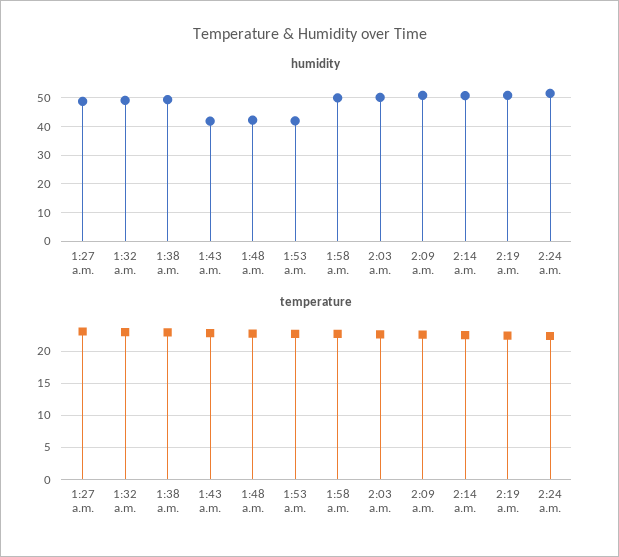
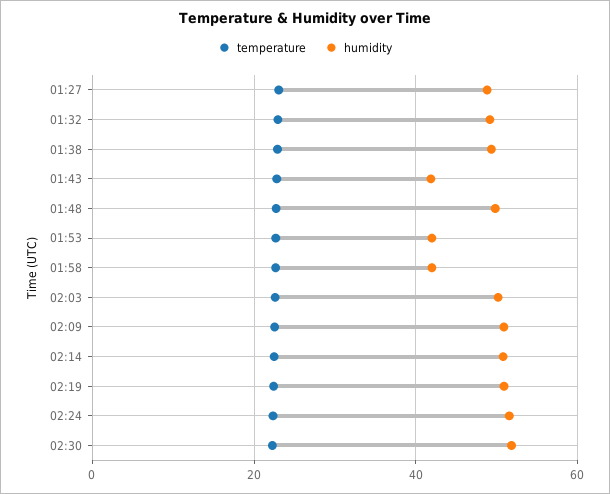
humidity, 1:48 a.m.: 42.5 -> 50
humidity, 1:58 a.m.: 50 -> 42
temperature, 02:30: none -> 22
humidity, 02:30: none -> 52

